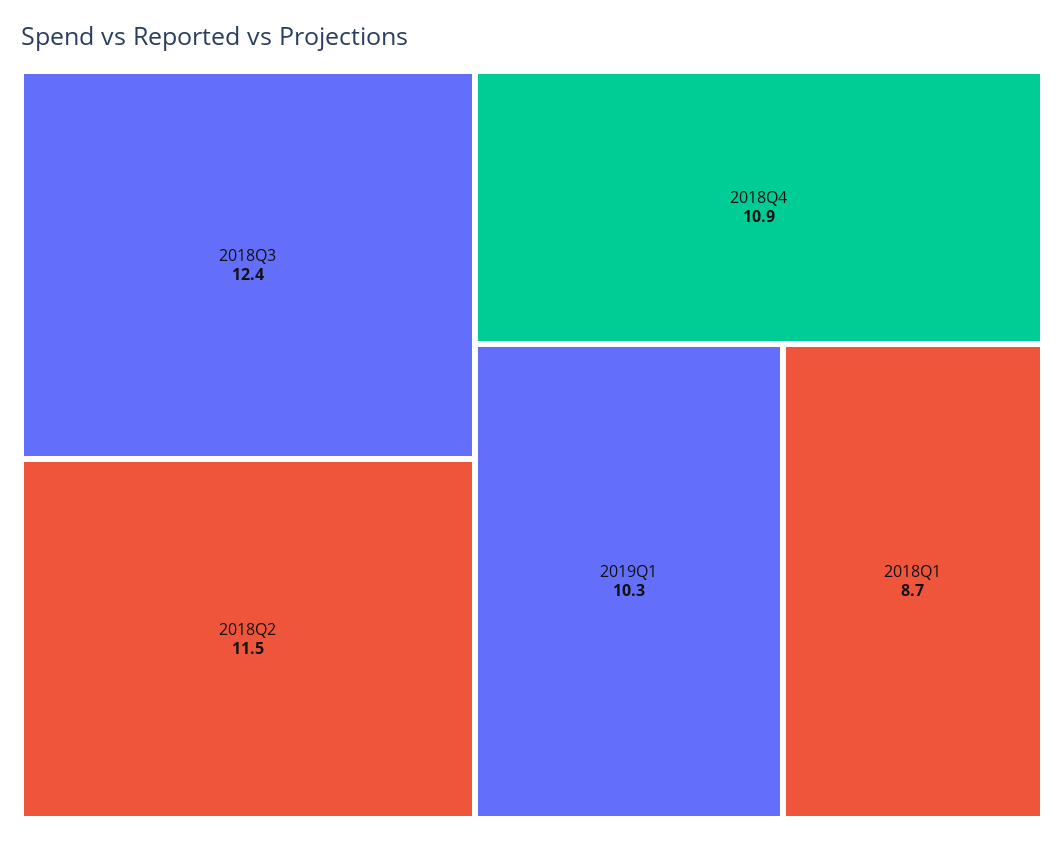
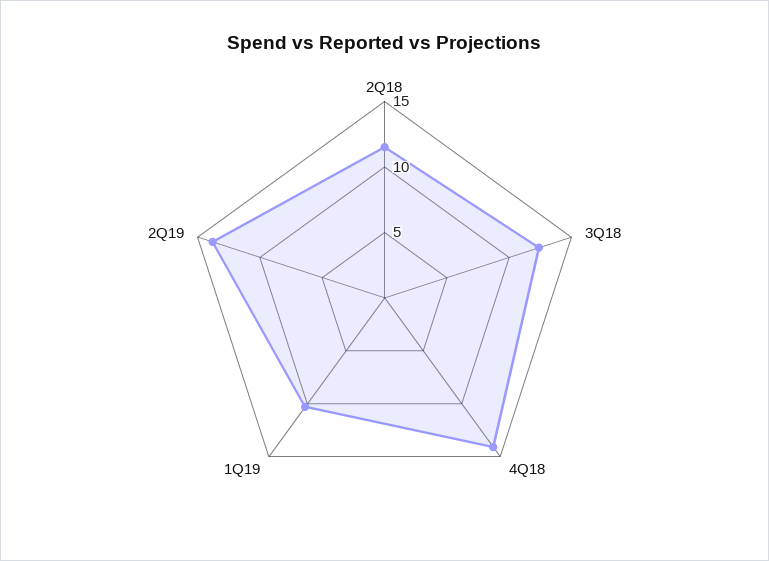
2018Q4: 10.9 -> 14
2018Q1: 8.7 -> none
2Q19: none -> 14

